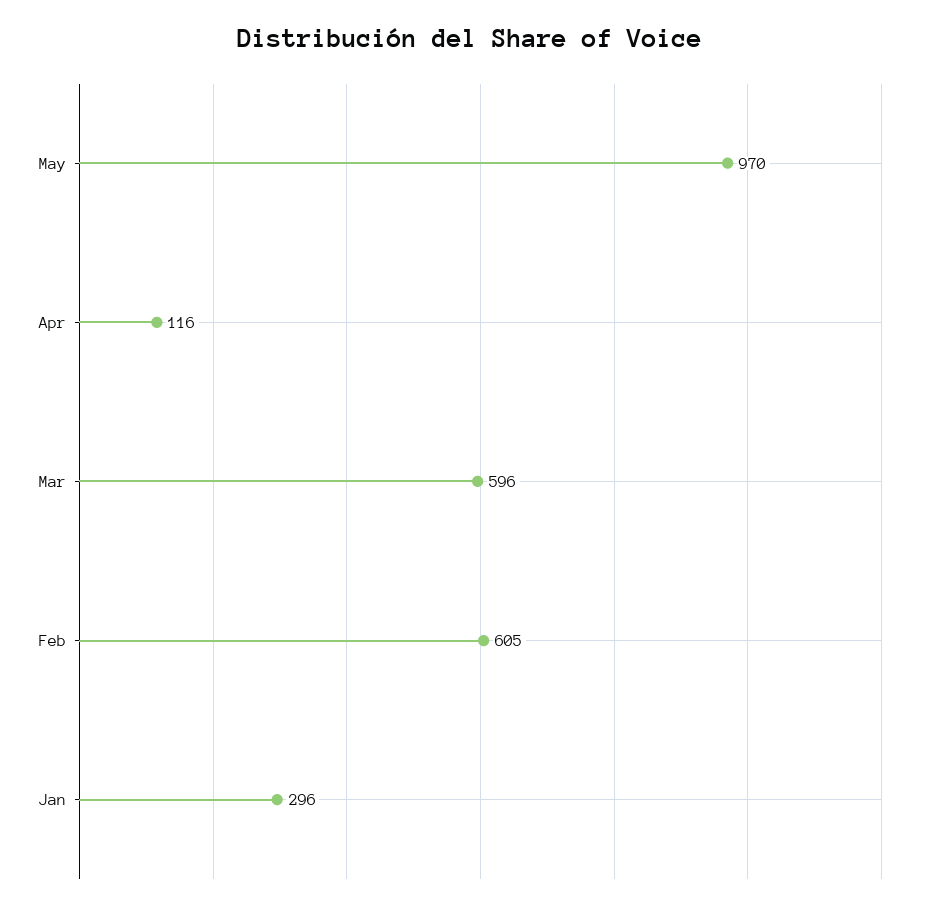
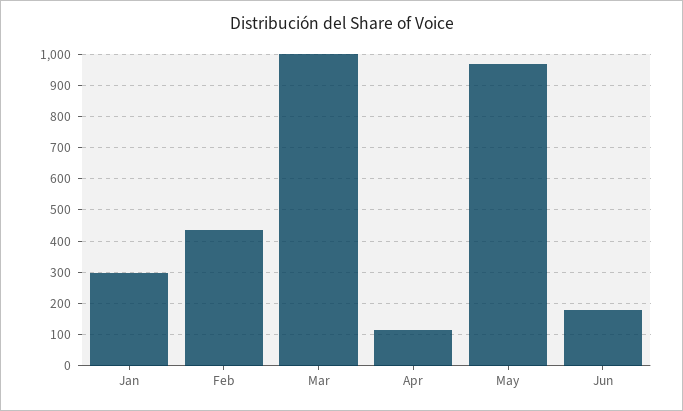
Mar: 596 -> 1000
Feb: 605 -> 440
Jun: none -> 180

